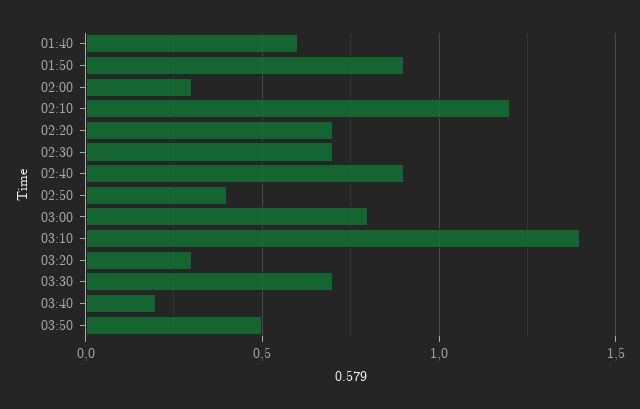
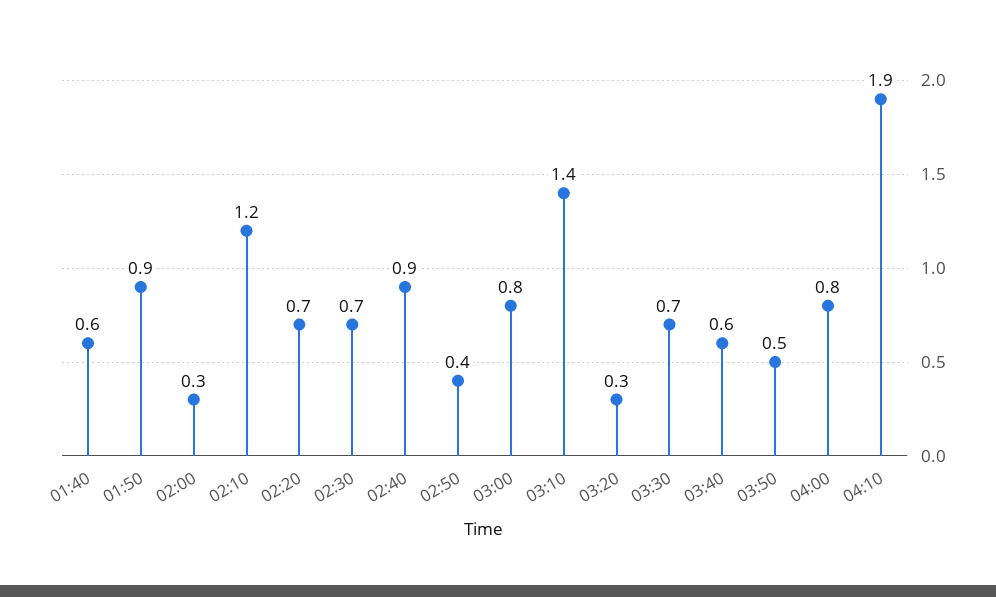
03:40: 0.2 -> 0.6
04:00: none -> 0.8
04:10: none -> 1.9

